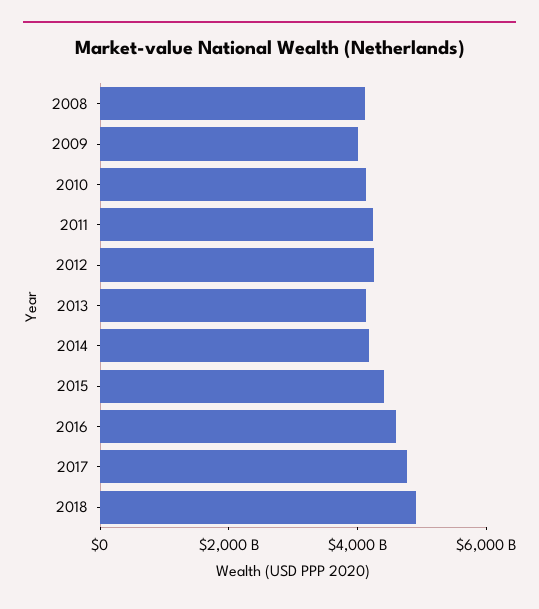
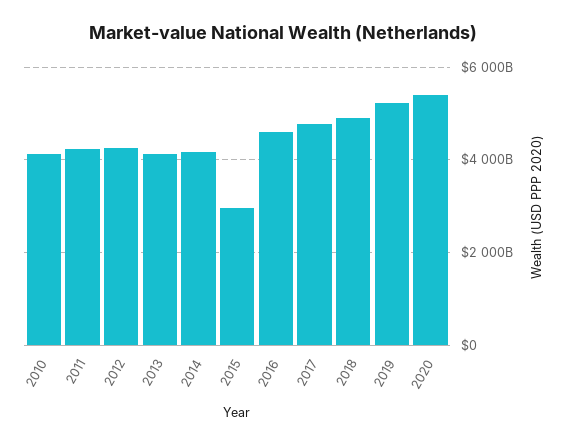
2008: 4000000000000 -> none
2009: 4000000000000 -> none
2015: 4500000000000 -> 3000000000000
2019: none -> 5200000000000
2020: none -> 5400000000000

